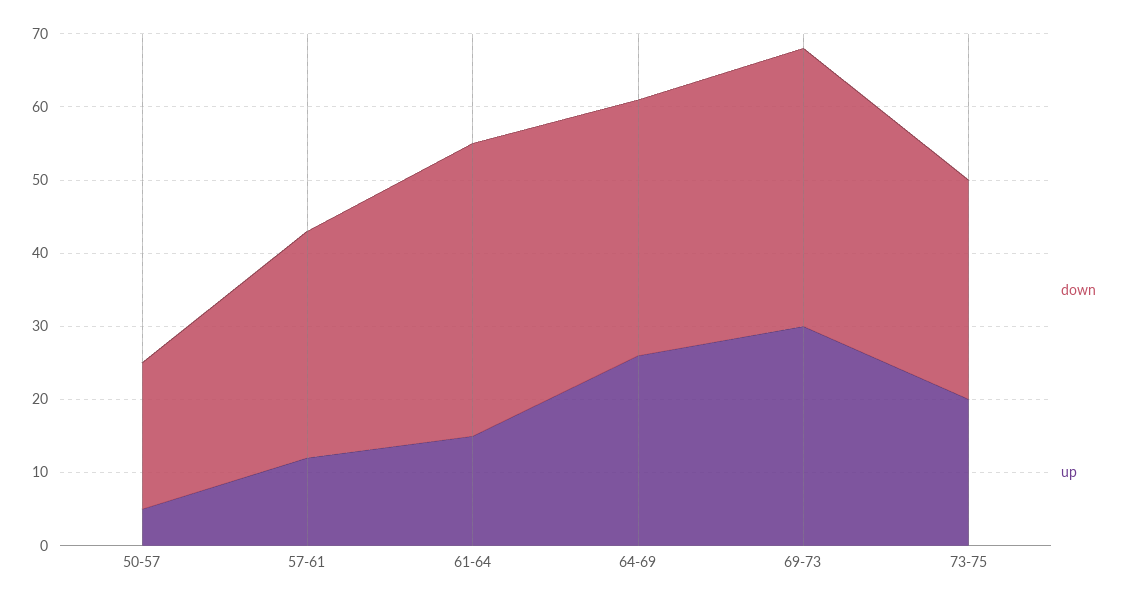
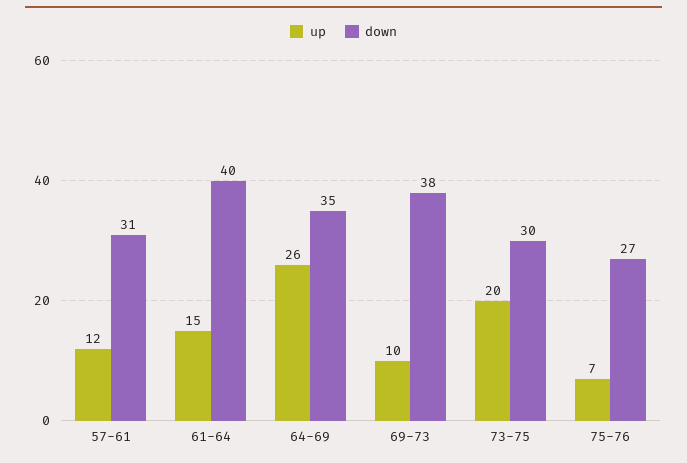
down, 50-57: 20 -> none
up, 50-57: 5 -> none
up, 69-73: 30 -> 10
up, 75-76: none -> 7
down, 75-76: none -> 27

